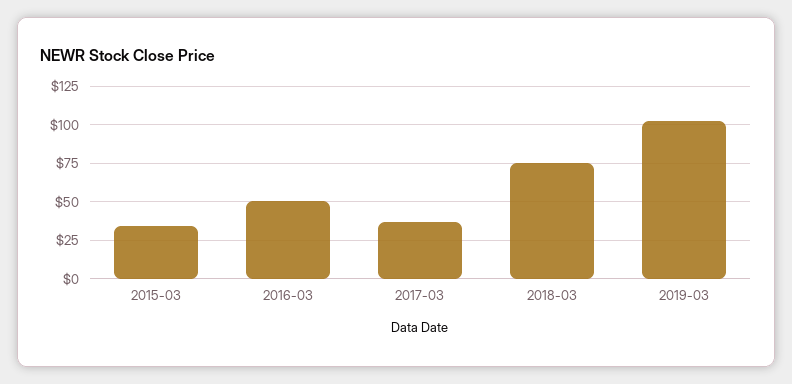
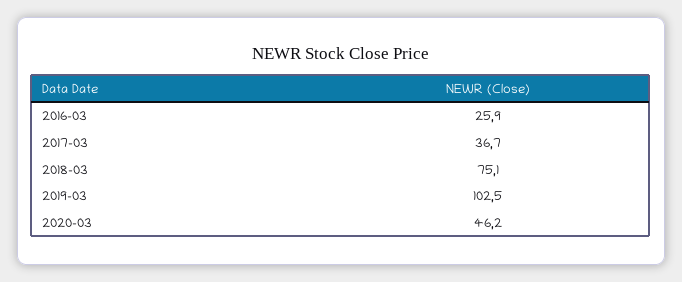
2015-03: 35 -> none
2016-03: 50 -> 25.9
2020-03: none -> 46.2

